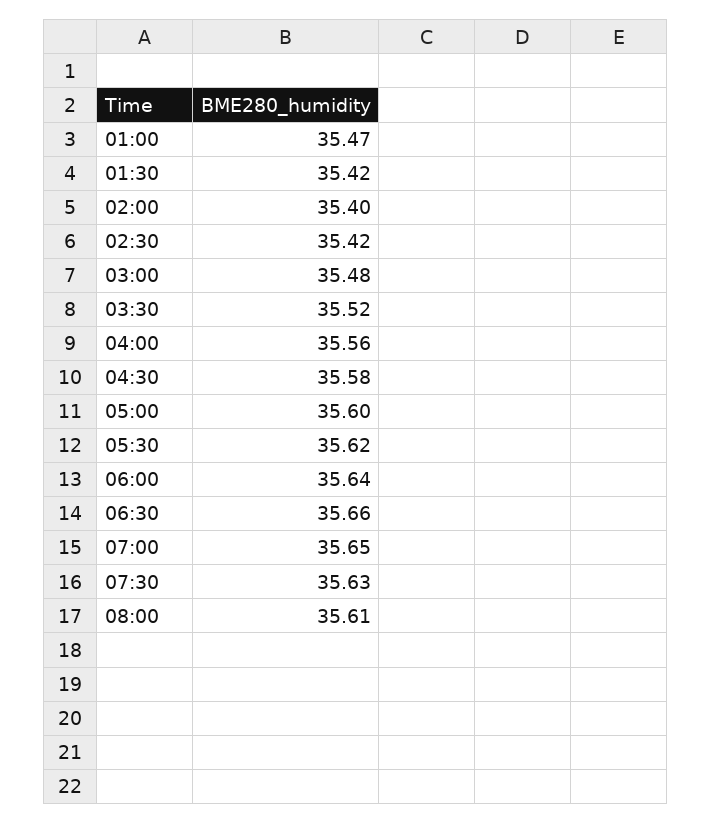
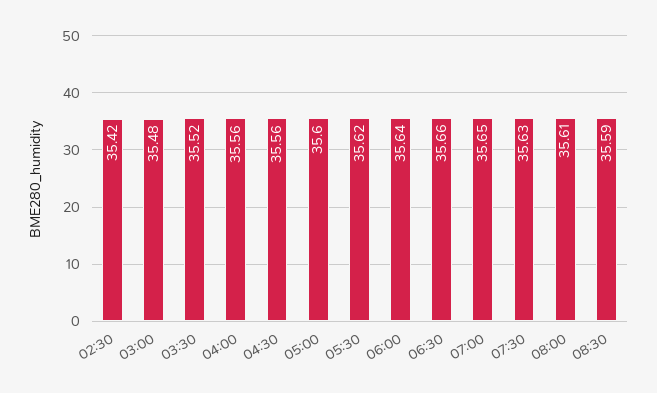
01:00: 35.47 -> none
01:30: 35.42 -> none
02:00: 35.4 -> none
04:30: 35.58 -> 35.56
08:30: none -> 35.59

